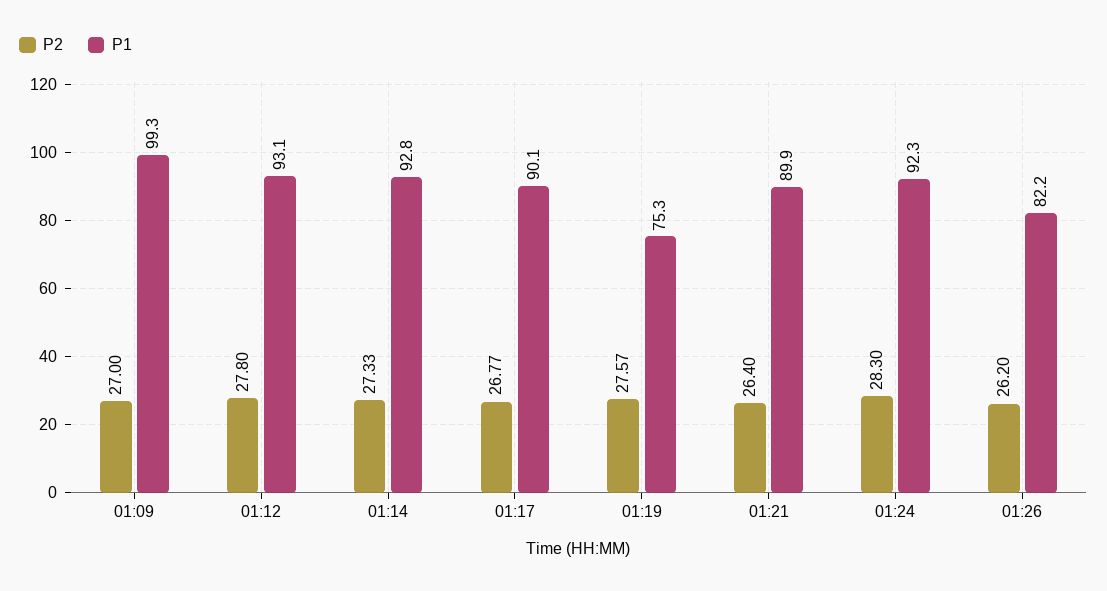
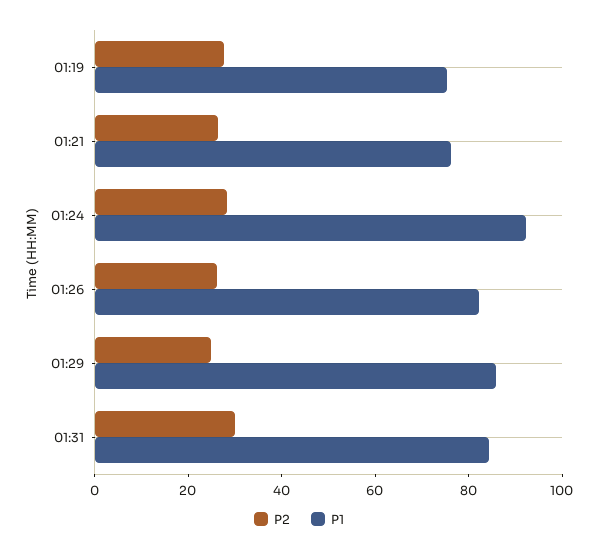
P2, 01:09: 27 -> none
P1, 01:09: 99.3 -> none
P2, 01:12: 27.8 -> none
P1, 01:12: 93.1 -> none
P2, 01:14: 27.33 -> none
P1, 01:14: 92.8 -> none
P2, 01:17: 26.77 -> none
P1, 01:17: 90.1 -> none
P1, 01:21: 89.9 -> 75
P2, 01:29: none -> 25
P1, 01:29: none -> 85
P2, 01:31: none -> 30
P1, 01:31: none -> 85

